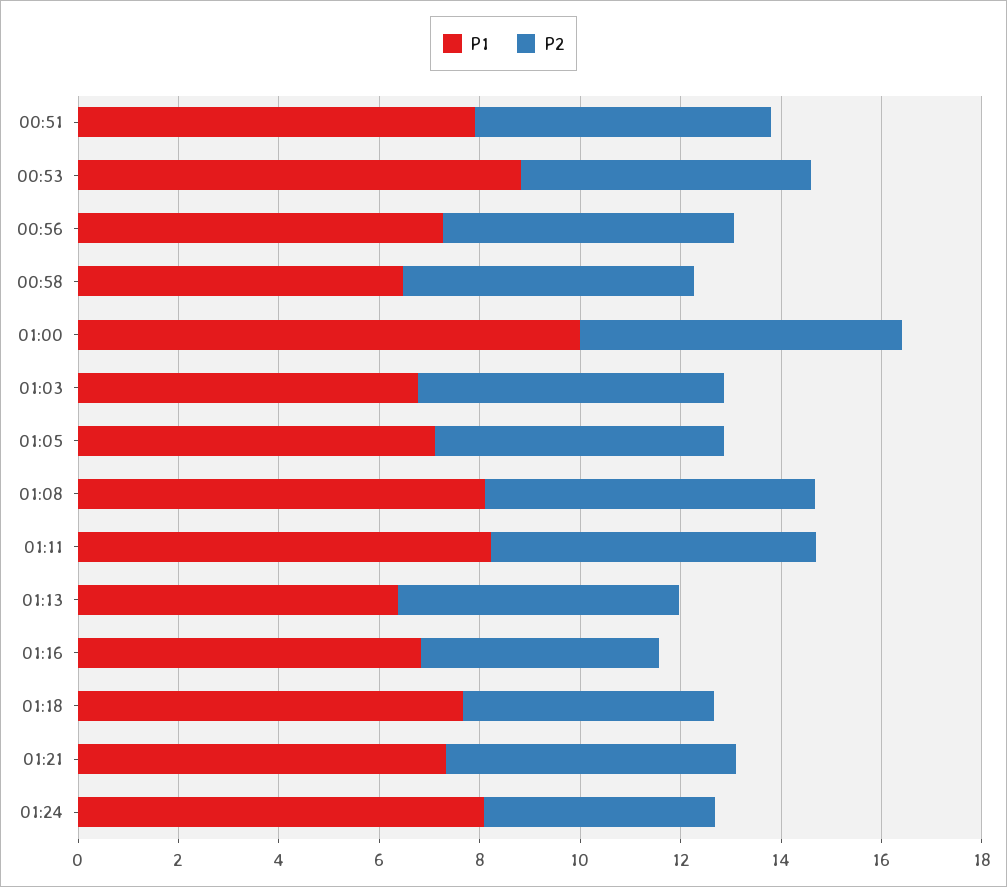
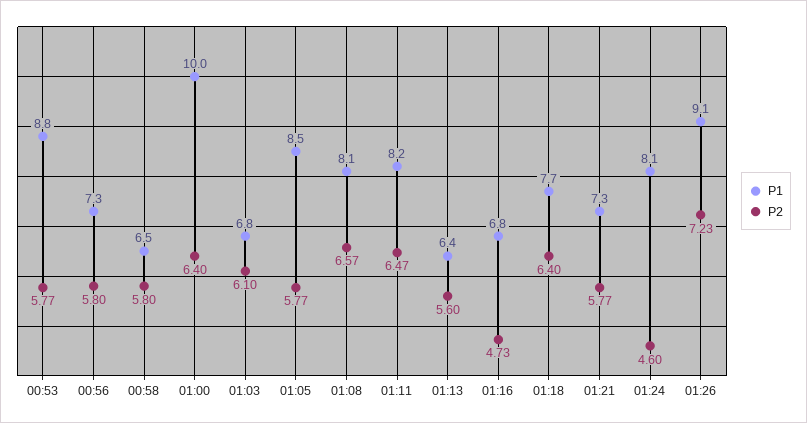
P1, 00:51: 8 -> none
P2, 00:51: 6 -> none
P1, 01:05: 7 -> 8.5
P2, 01:18: 5 -> 6.4
P1, 01:26: none -> 9.1
P2, 01:26: none -> 7.23

